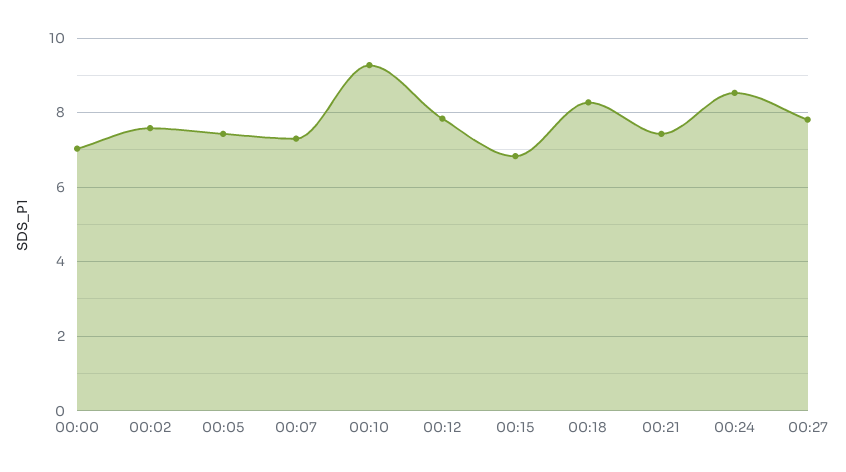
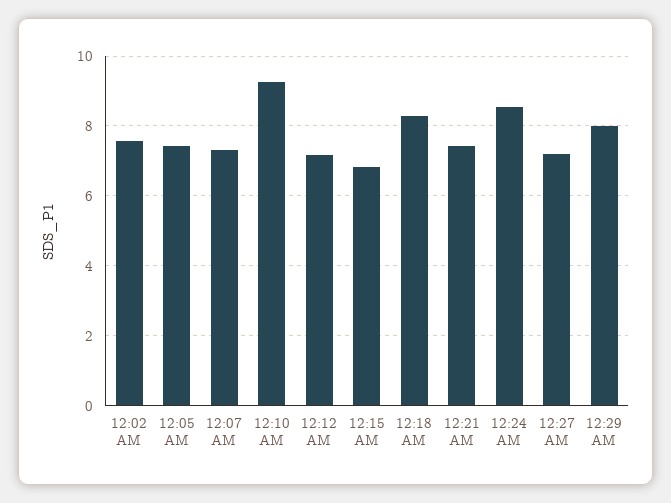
00:00: 7 -> none
00:12: 7.8 -> 7.2
00:27: 7.8 -> 7.2
12:29 AM: none -> 8

